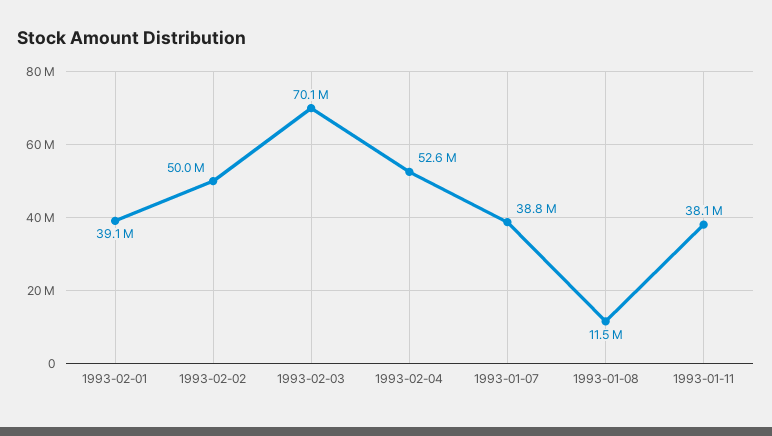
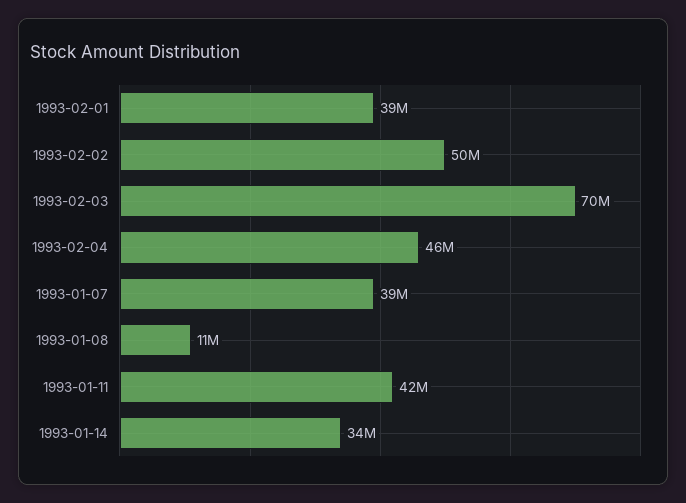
1993-02-04: 52600000 -> 46000000
1993-01-11: 38100000 -> 42000000
1993-01-14: none -> 34000000

